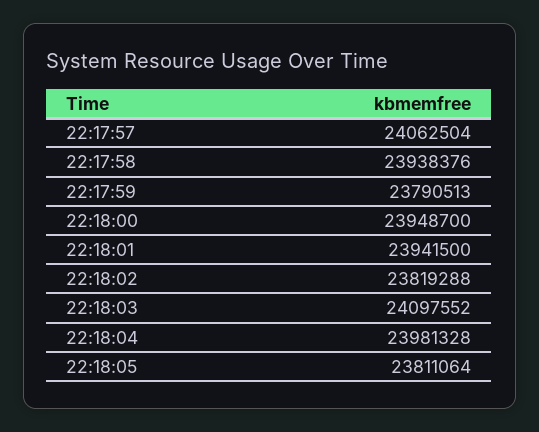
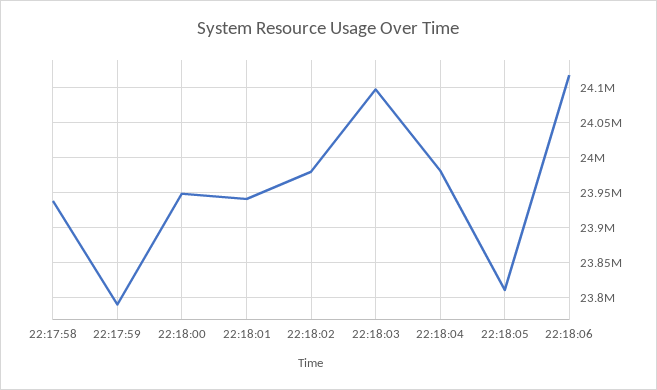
22:17:57: 24062504 -> none
22:18:02: 23819288 -> 23980000
22:18:06: none -> 24120000

